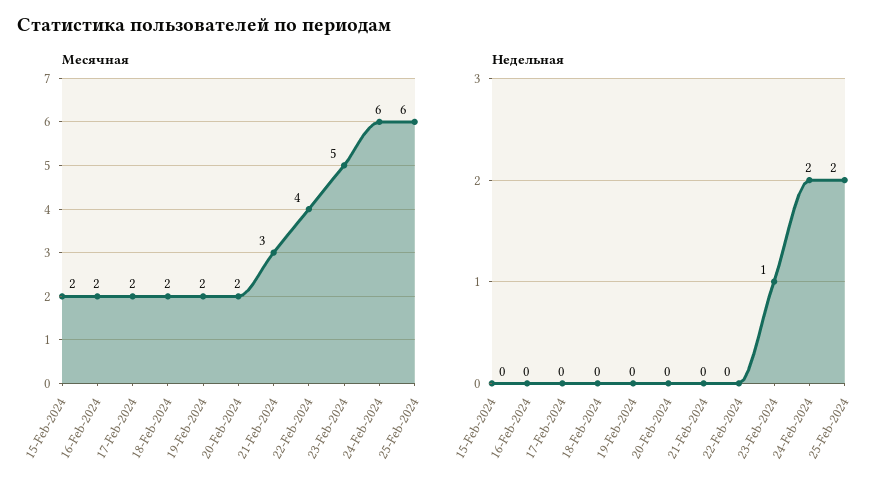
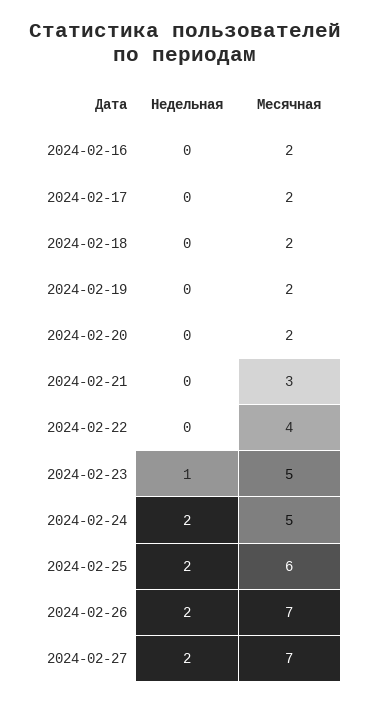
Месячная, 15-Feb-2024: 2 -> none
Месячная, 24-Feb-2024: 6 -> 5
Недельная, 15-Feb-2024: 0 -> none
Недельная, 2024-02-26: none -> 2
Месячная, 2024-02-26: none -> 7
Недельная, 2024-02-27: none -> 2
Месячная, 2024-02-27: none -> 7

